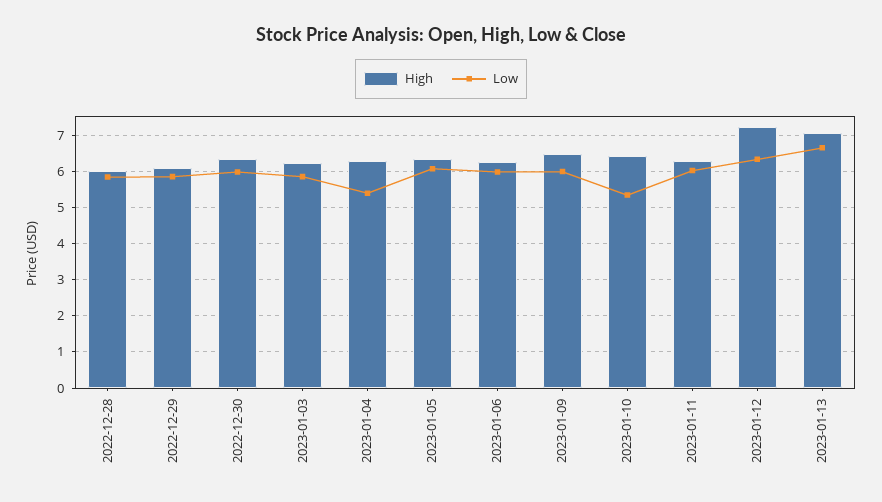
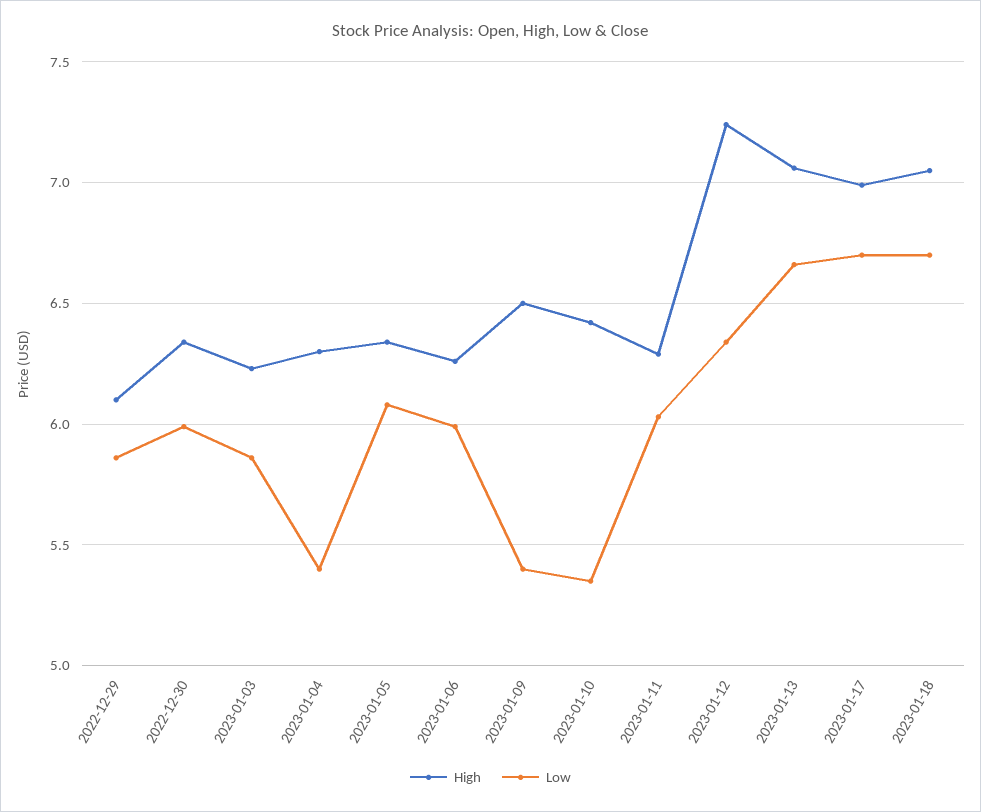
High, 2022-12-28: 6 -> none
Low, 2022-12-28: 5.8 -> none
Low, 2023-01-09: 6 -> 5.4
High, 2023-01-17: none -> 7
Low, 2023-01-17: none -> 6.7
High, 2023-01-18: none -> 7.05
Low, 2023-01-18: none -> 6.7

